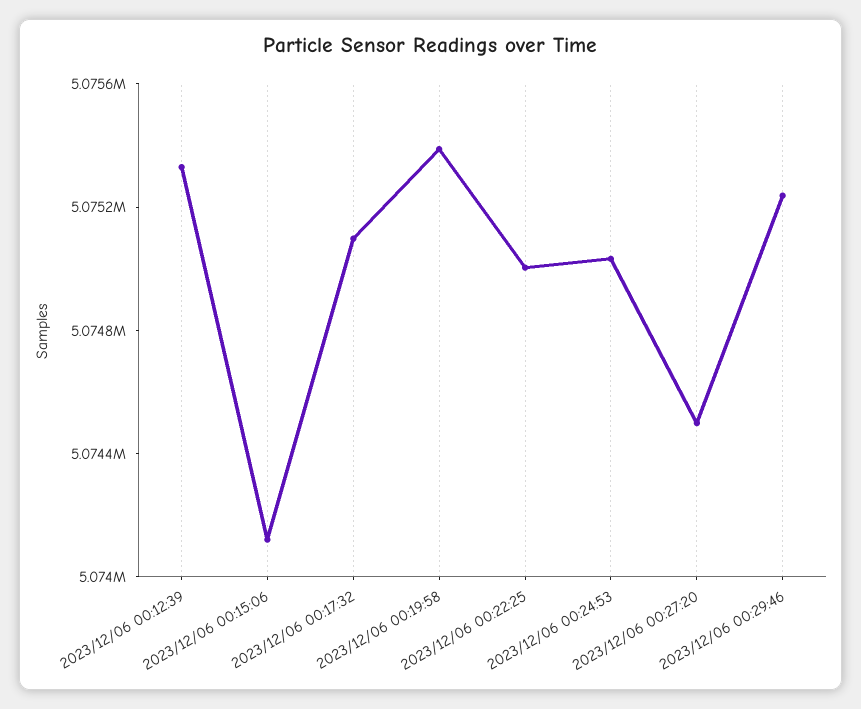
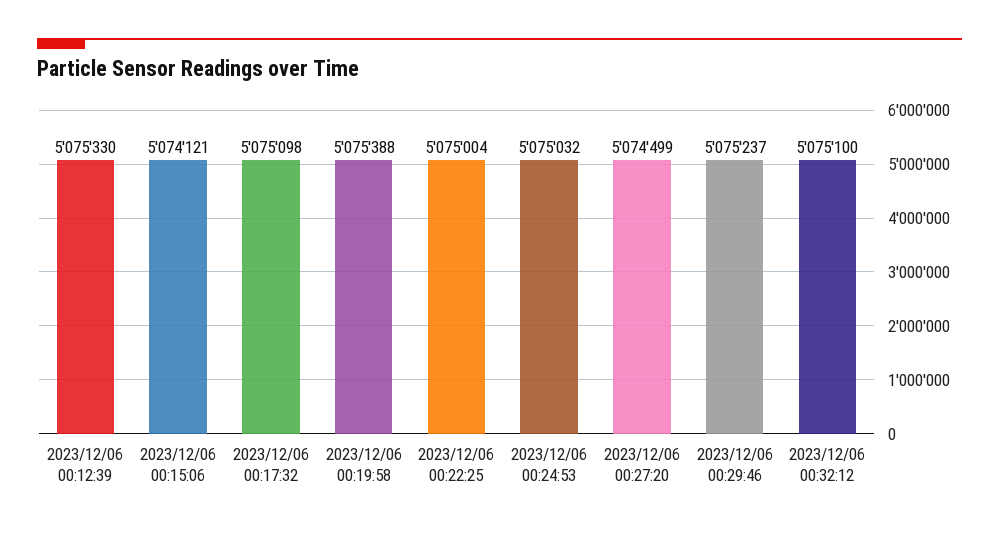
2023/12/06 00:32:12: none -> 5075100

